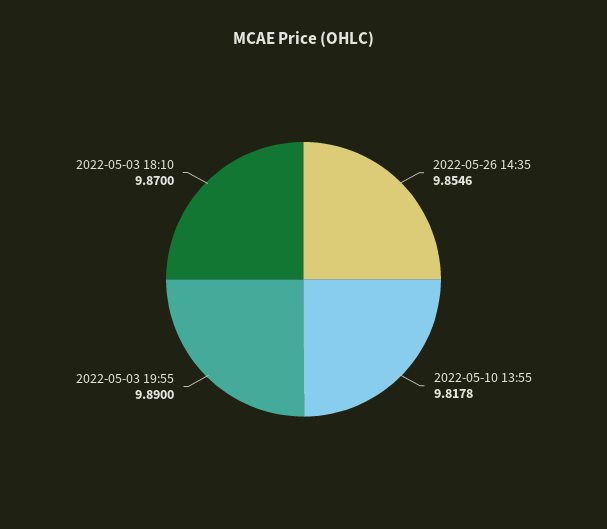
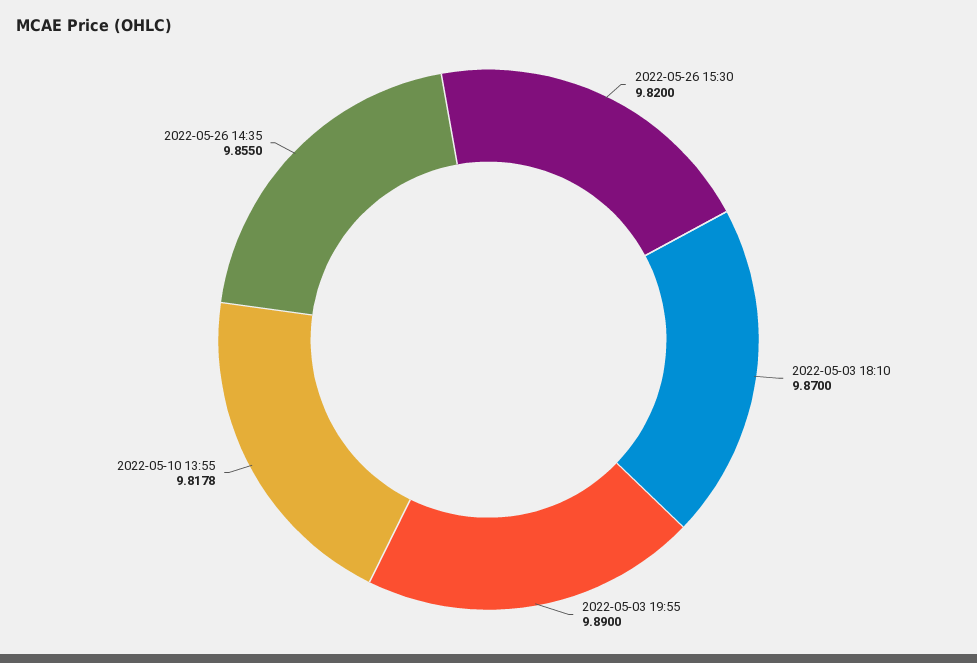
2022-05-26 14:35: 9.8546 -> 9.855
2022-05-26 15:30: none -> 9.82

